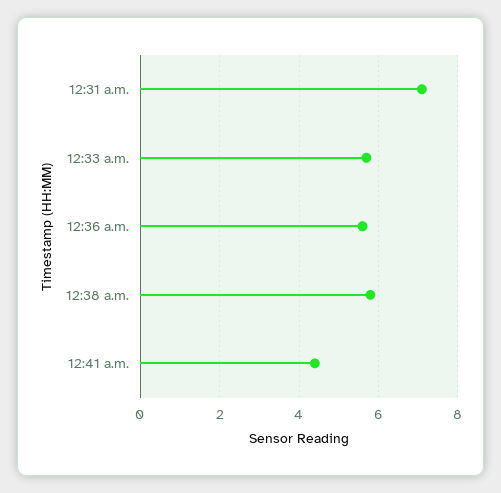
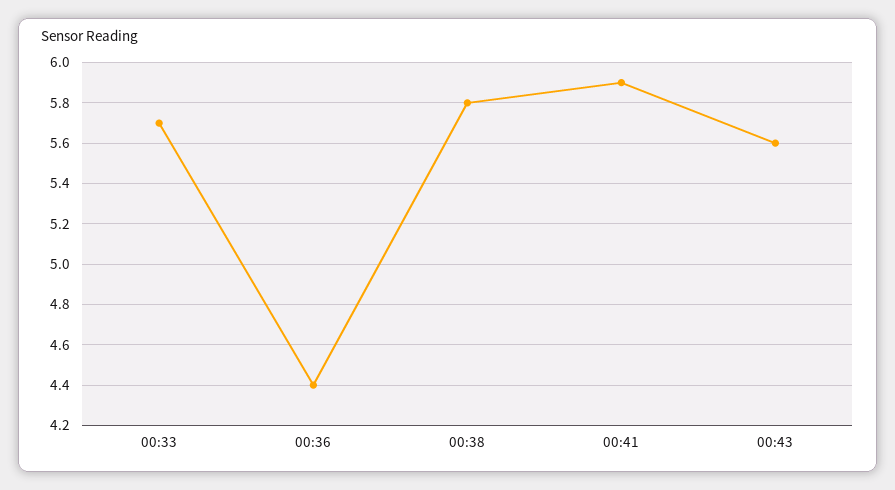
12:31 a.m.: 7 -> none
12:36 a.m.: 5.5 -> 4.4
12:41 a.m.: 4.5 -> 5.9
00:43: none -> 5.6

